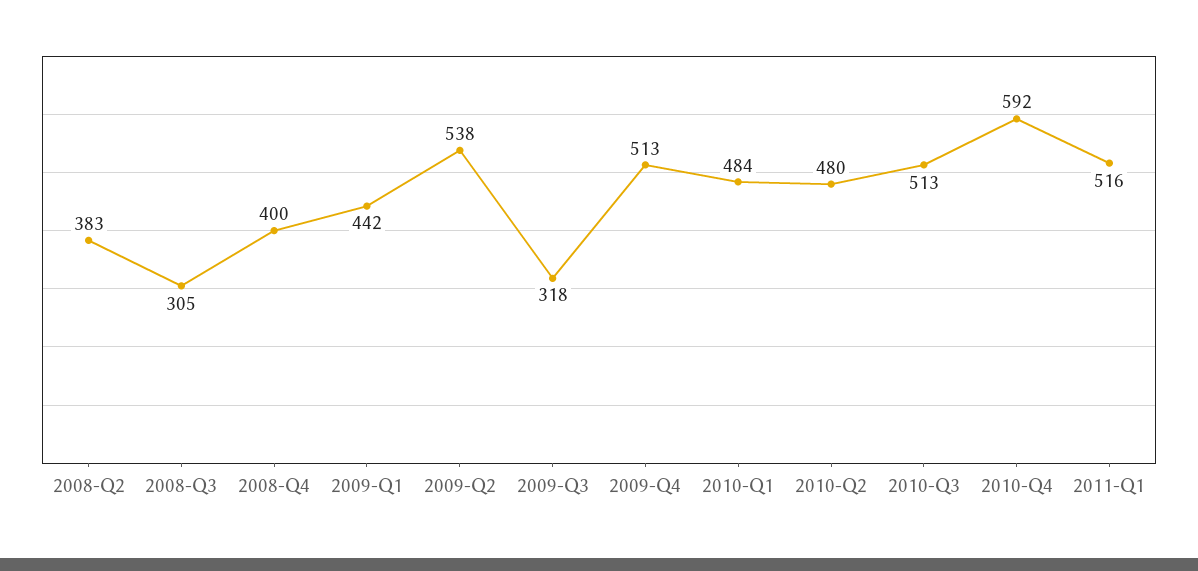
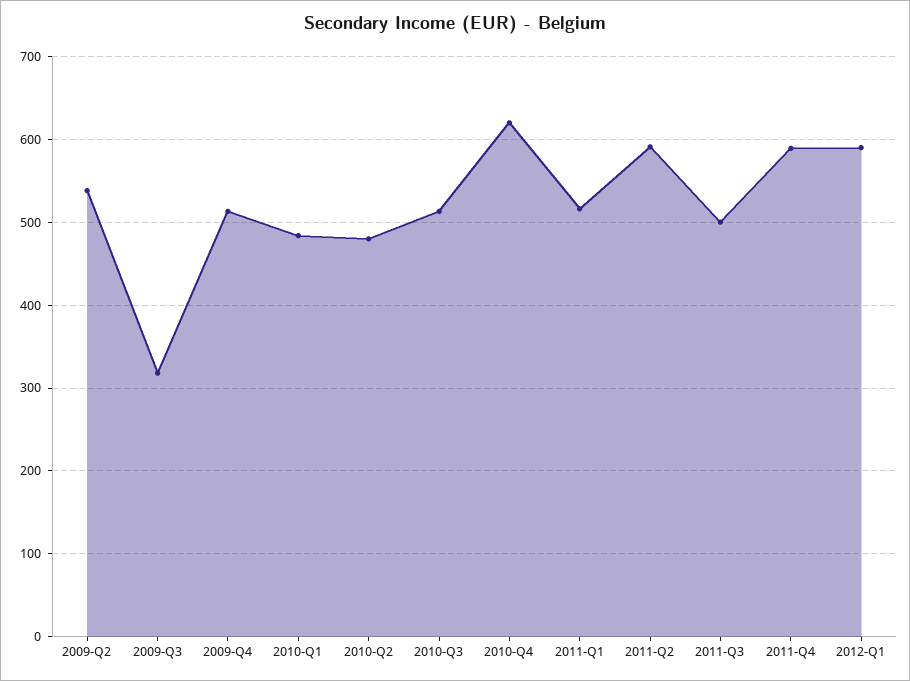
2008-Q2: 383 -> none
2008-Q3: 305 -> none
2008-Q4: 400 -> none
2009-Q1: 442 -> none
2010-Q4: 592 -> 620
2011-Q2: none -> 590
2011-Q3: none -> 500
2011-Q4: none -> 590
2012-Q1: none -> 590

